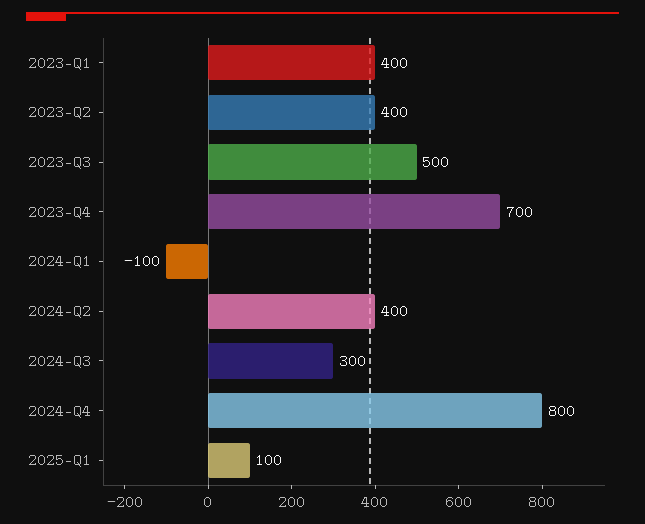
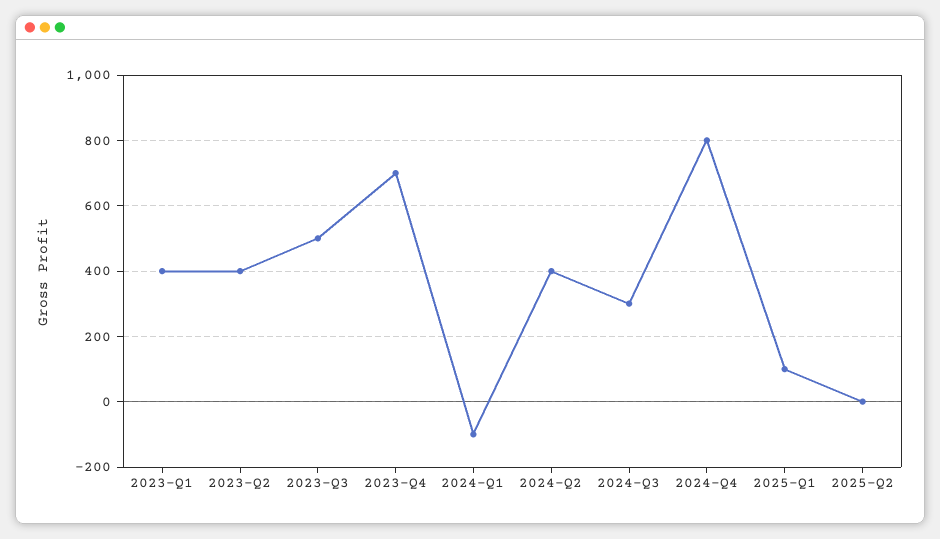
2025-Q2: none -> 0

